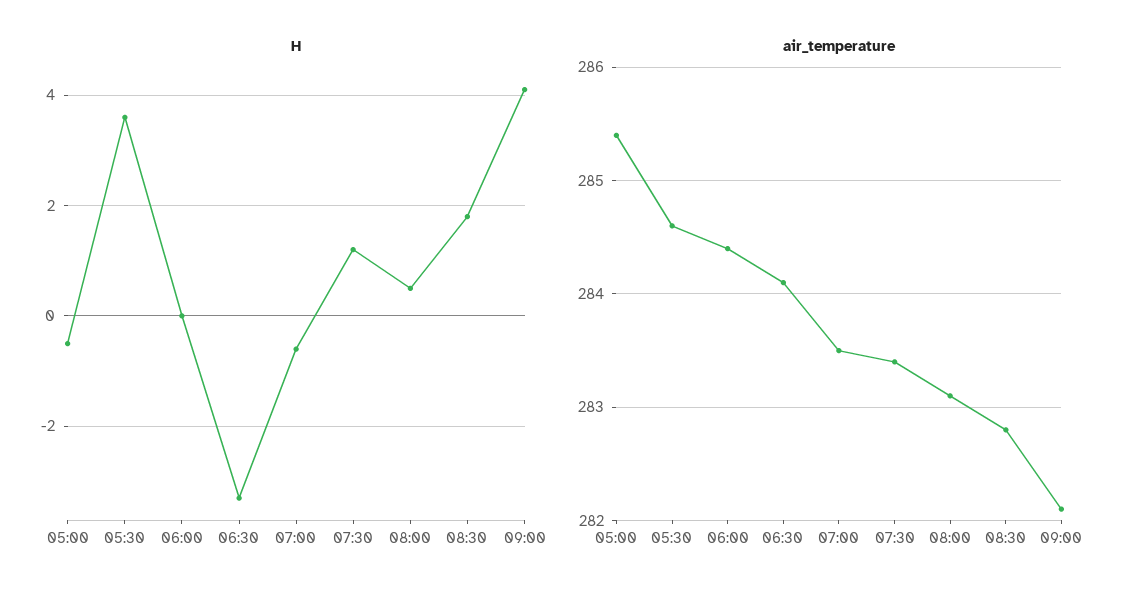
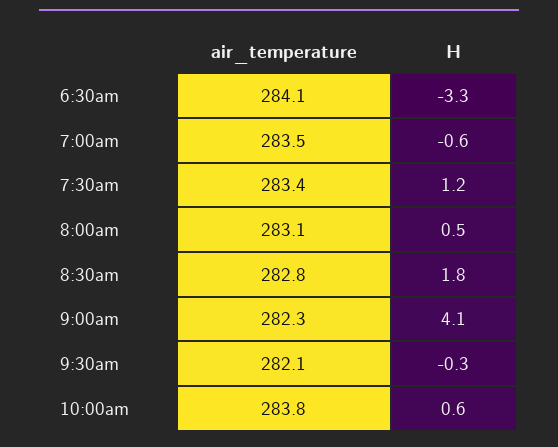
H, 05:00: -0.5 -> none
H, 05:30: 3.5 -> none
H, 06:00: 0 -> none
air_temperature, 05:00: 285.4 -> none
air_temperature, 05:30: 284.6 -> none
air_temperature, 06:00: 284.4 -> none
air_temperature, 09:00: 282.1 -> 282.3
air_temperature, 9:30am: none -> 282.1
H, 9:30am: none -> -0.3
air_temperature, 10:00am: none -> 283.8
H, 10:00am: none -> 0.6

